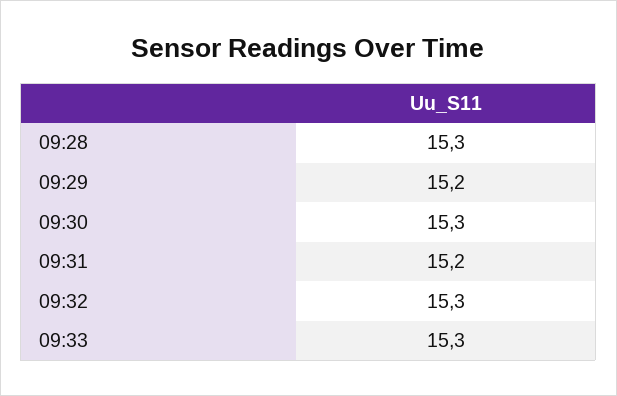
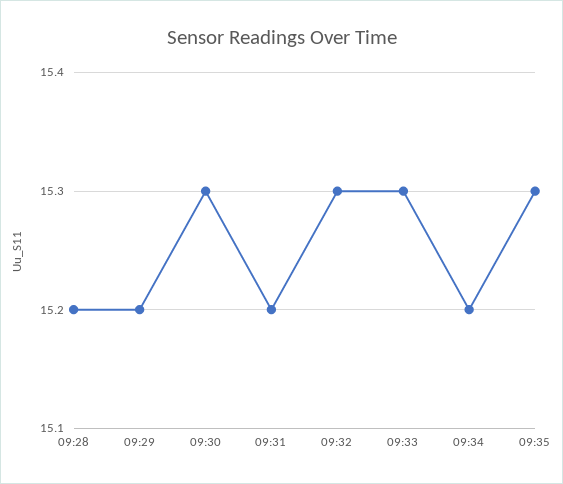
09:28: 15.3 -> 15.2
09:34: none -> 15.2
09:35: none -> 15.3

